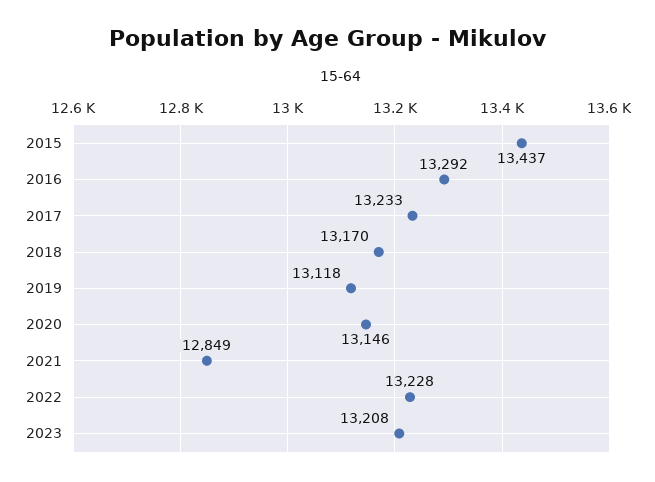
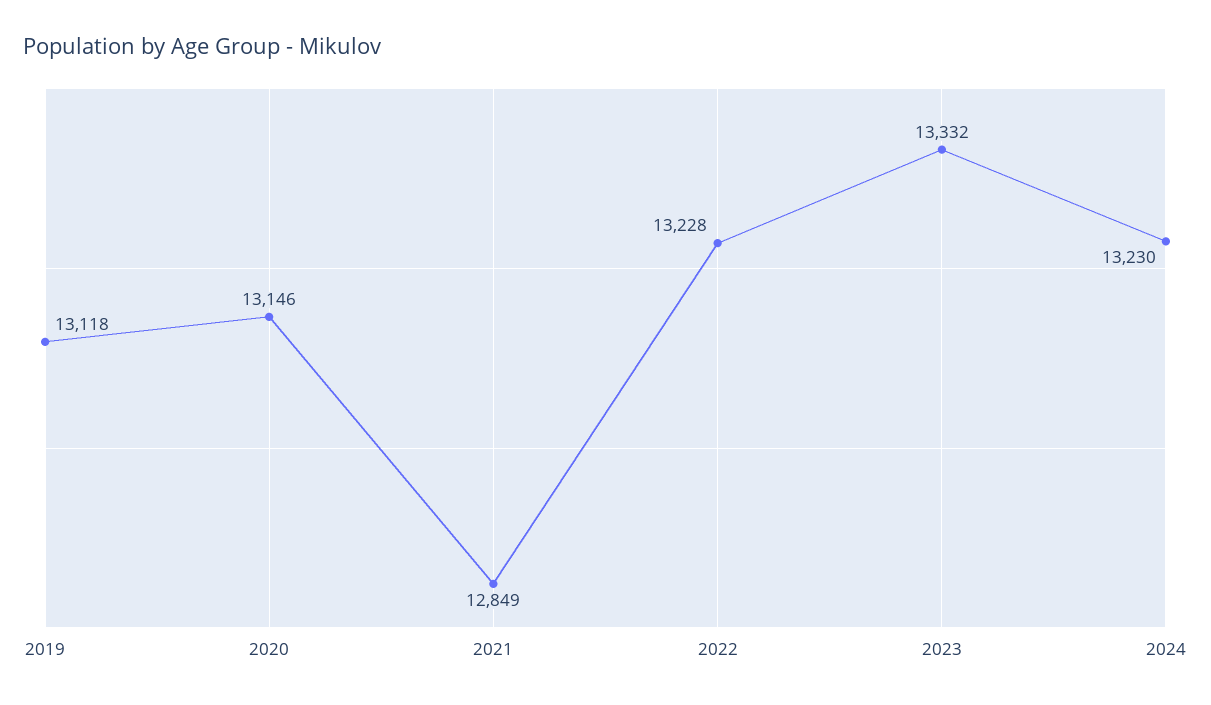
2015: 13437 -> none
2016: 13292 -> none
2017: 13233 -> none
2018: 13170 -> none
2023: 13208 -> 13332
2024: none -> 13230

